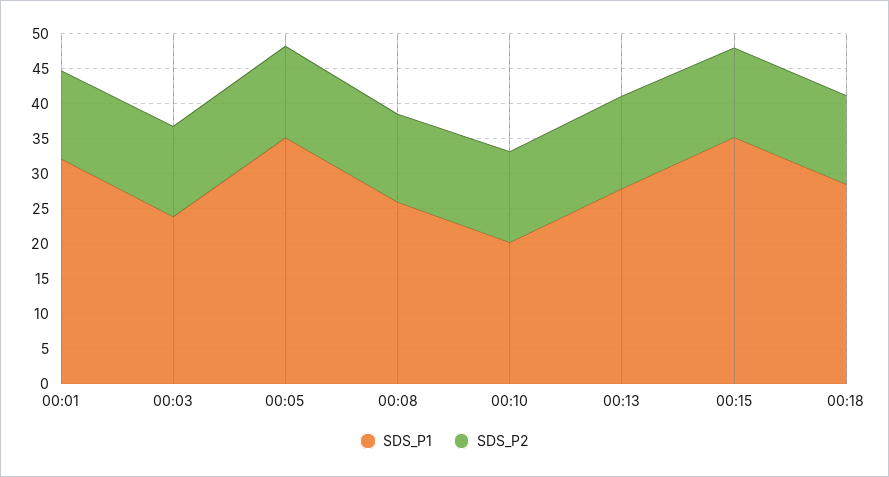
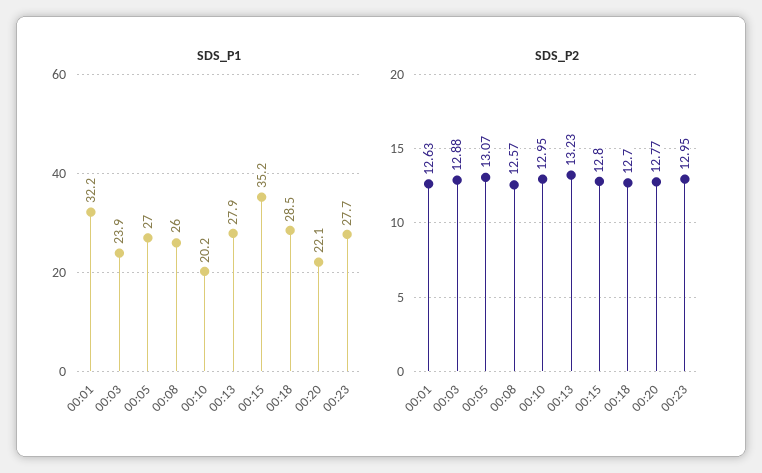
SDS_P1, 00:05: 35 -> 27
SDS_P1, 00:20: none -> 22.1
SDS_P1, 00:23: none -> 27.7
SDS_P2, 00:20: none -> 12.77
SDS_P2, 00:23: none -> 12.95

